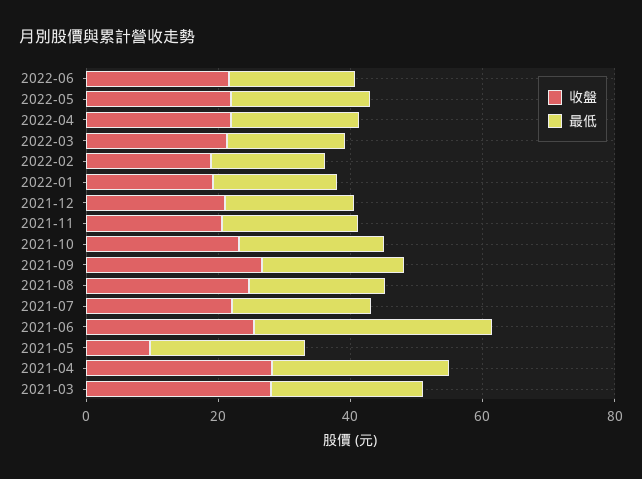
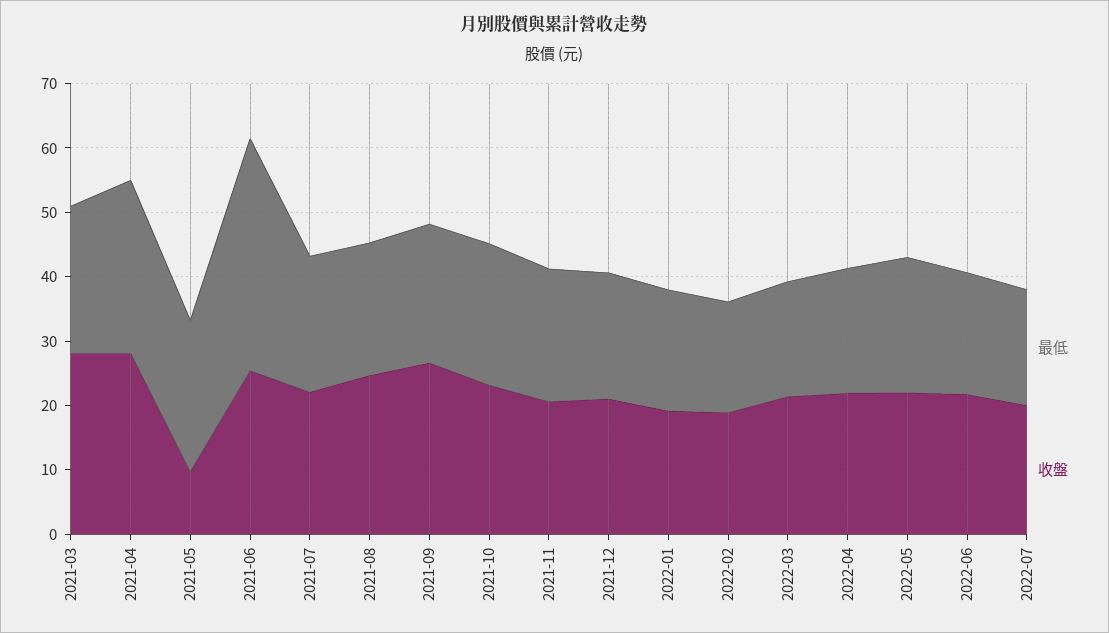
最低, 2022-07: none -> 18
收盤, 2022-07: none -> 20

